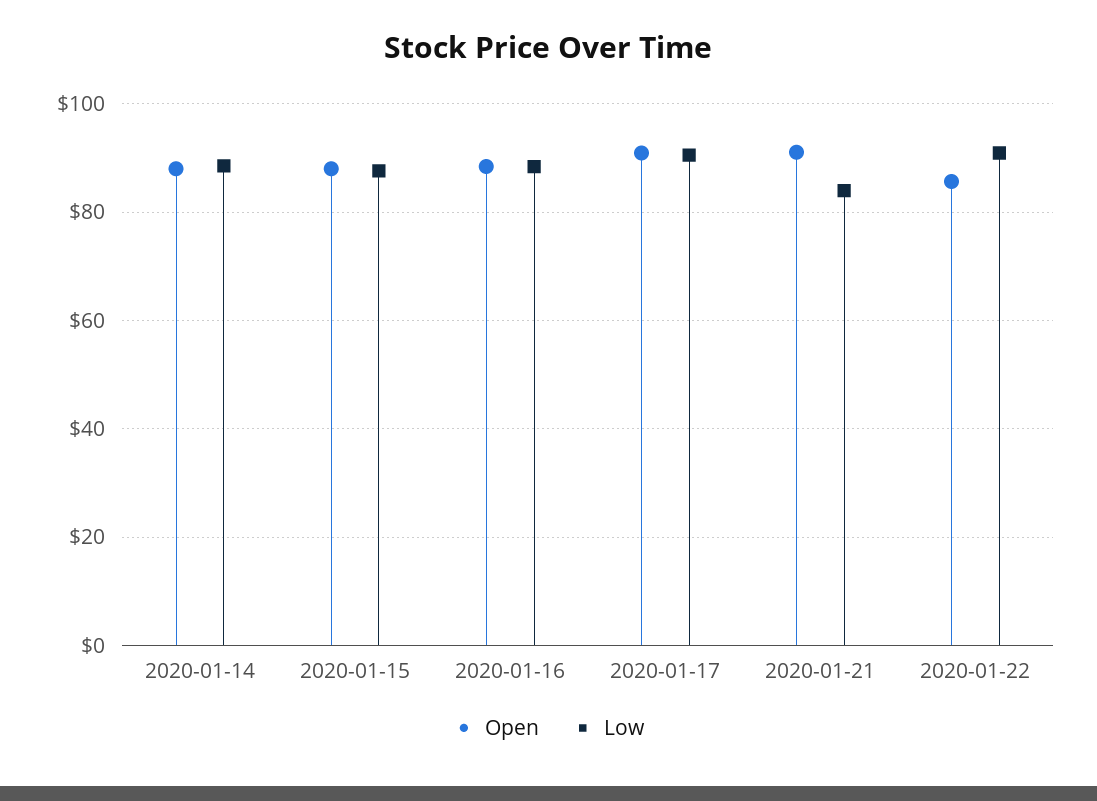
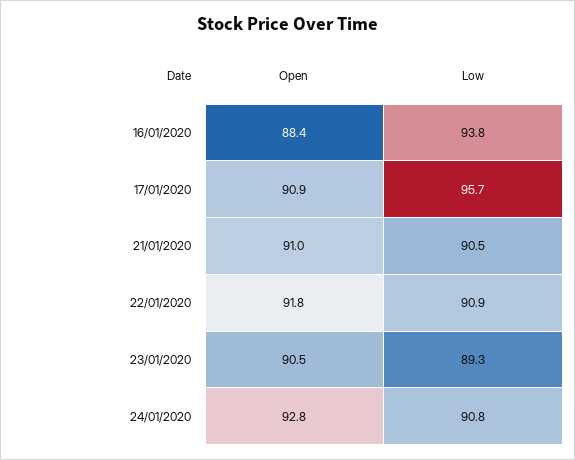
Open, 2020-01-14: 88 -> none
Low, 2020-01-14: 88 -> none
Open, 2020-01-15: 88 -> none
Low, 2020-01-15: 88 -> none
Low, 2020-01-16: 88 -> 93.8
Low, 2020-01-17: 90 -> 95.7
Low, 2020-01-21: 84 -> 90.5
Open, 2020-01-22: 86 -> 91.8
Open, 23/01/2020: none -> 90.5
Low, 23/01/2020: none -> 89.3
Open, 24/01/2020: none -> 92.8
Low, 24/01/2020: none -> 90.8

